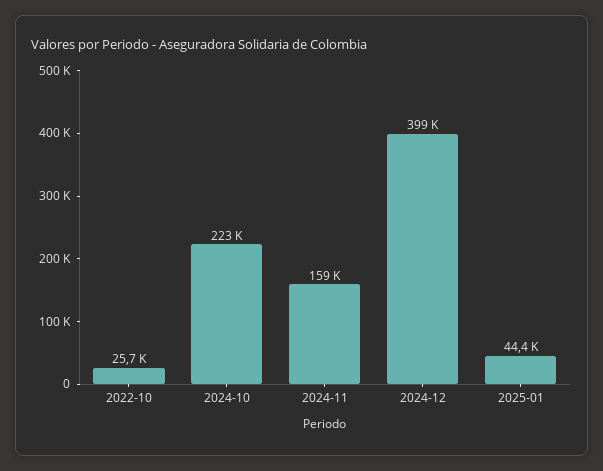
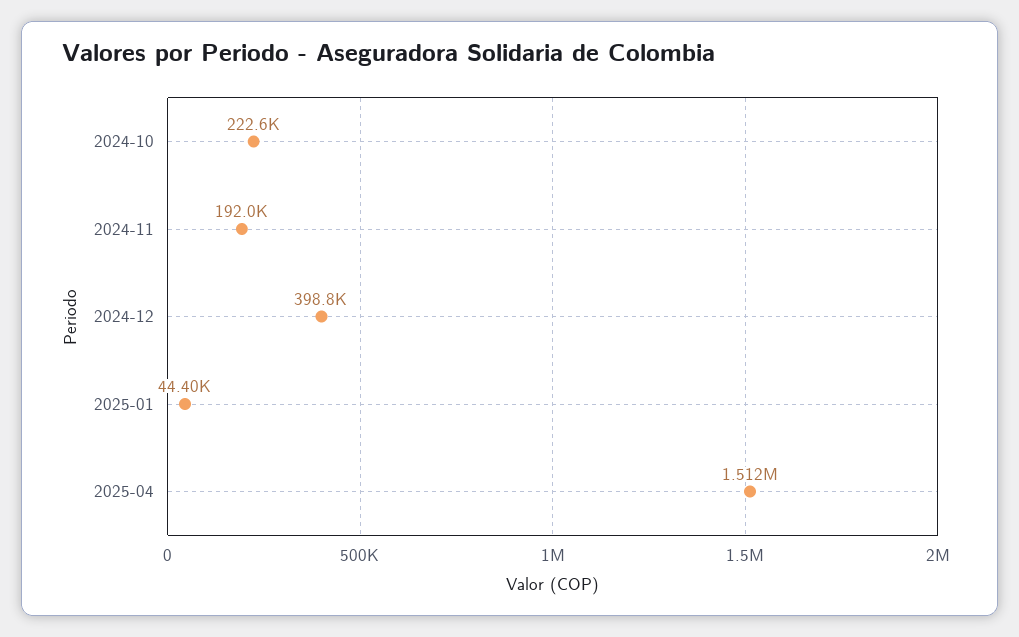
2022-10: 25700 -> none
2024-11: 159000 -> 192000
2025-04: none -> 1512000

